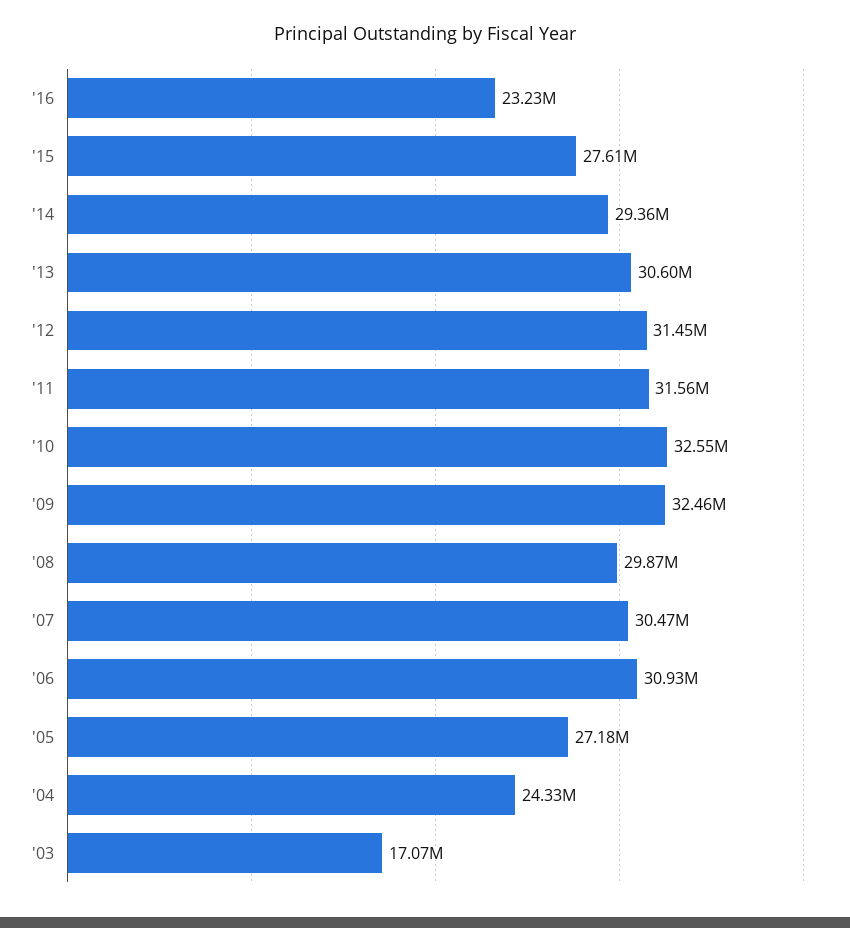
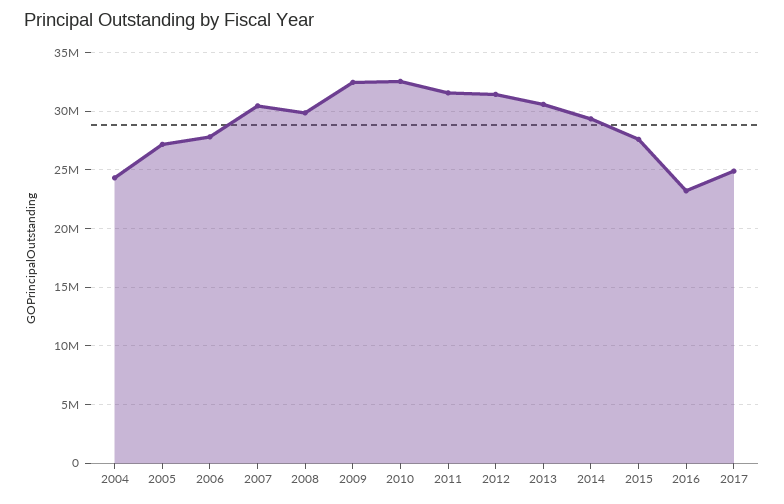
'06: 30930000 -> 28000000
'03: 17070000 -> none
2017: none -> 25000000

